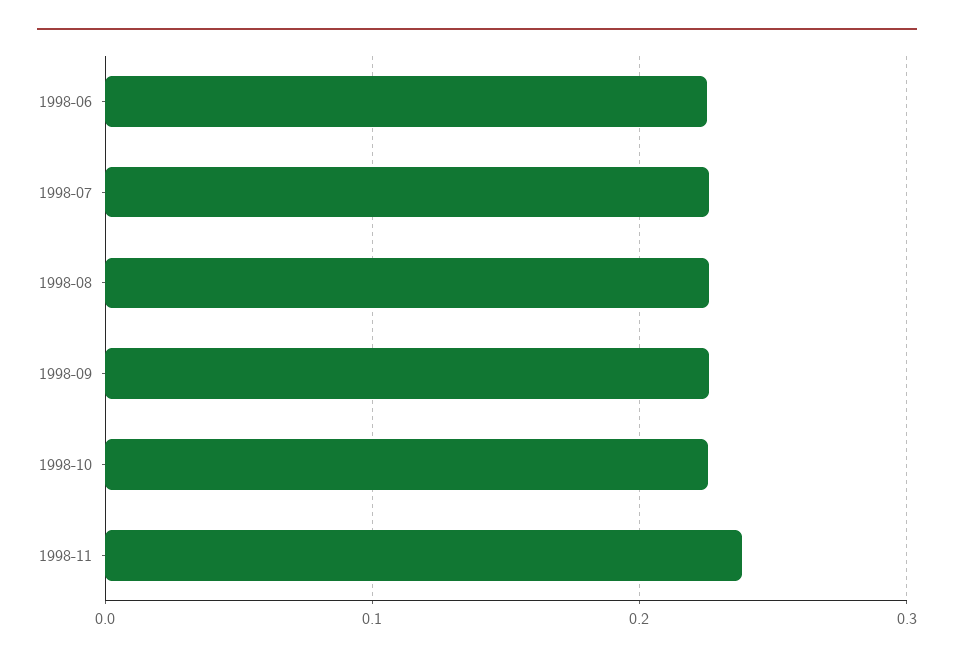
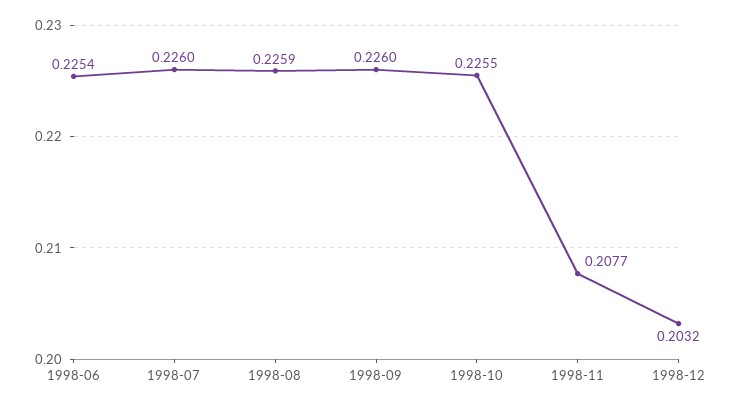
1998-11: 0.24 -> 0.2077
1998-12: none -> 0.2032

